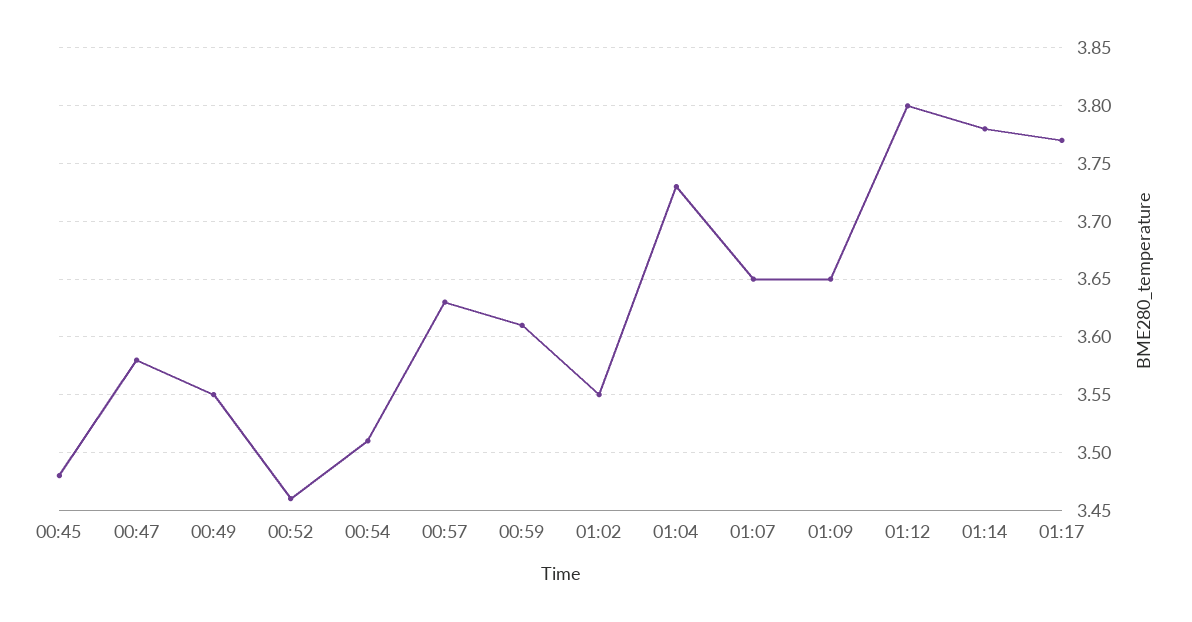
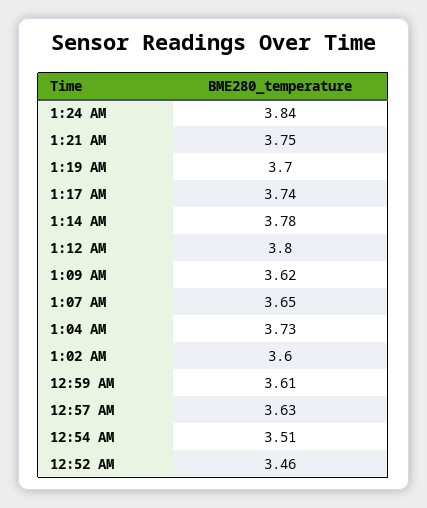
00:45: 3.48 -> none
00:47: 3.58 -> none
00:49: 3.55 -> none
01:02: 3.55 -> 3.6
01:09: 3.65 -> 3.62
01:17: 3.77 -> 3.74
1:24 AM: none -> 3.84
1:21 AM: none -> 3.75
1:19 AM: none -> 3.7

